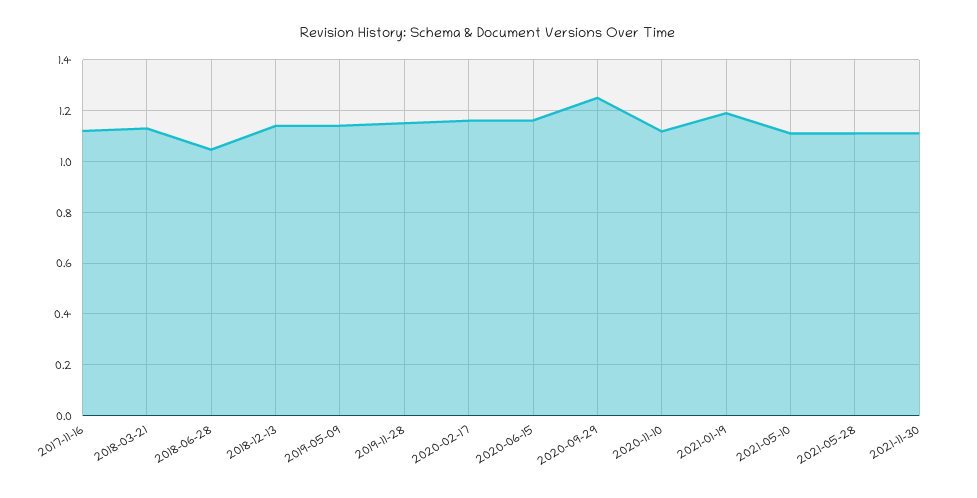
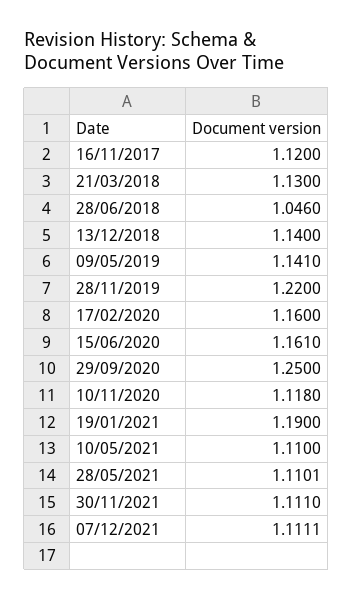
2019-11-28: 1.15 -> 1.22
07/12/2021: none -> 1.1111

